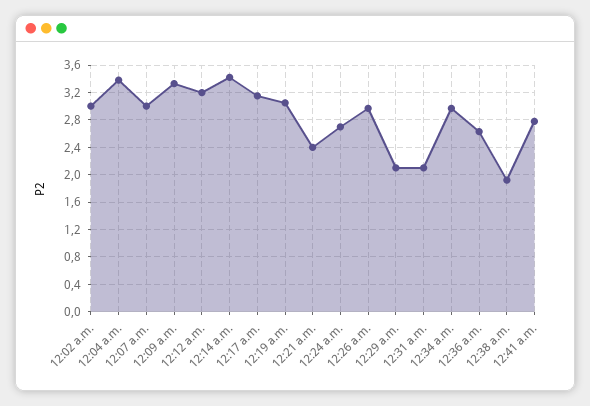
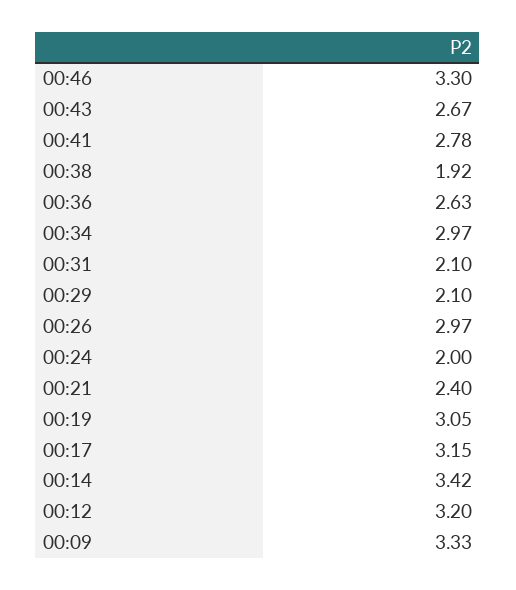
12:02 a.m.: 3 -> none
12:04 a.m.: 3.4 -> none
12:07 a.m.: 3 -> none
12:24 a.m.: 2.7 -> 2
00:46: none -> 3.3
00:43: none -> 2.67

